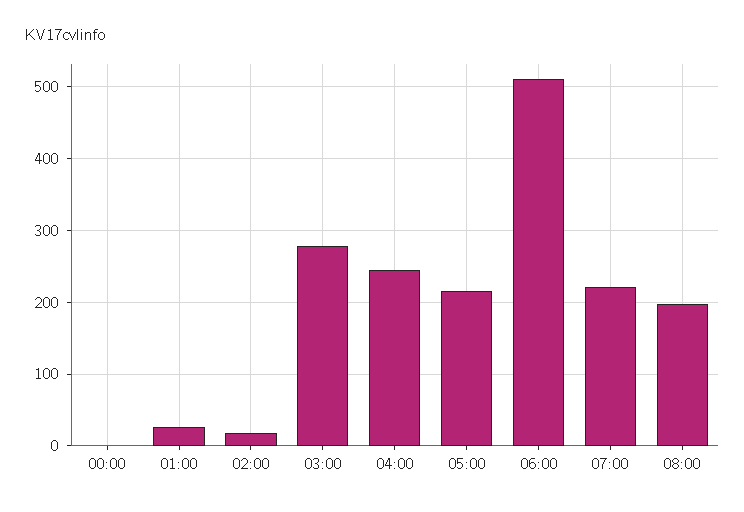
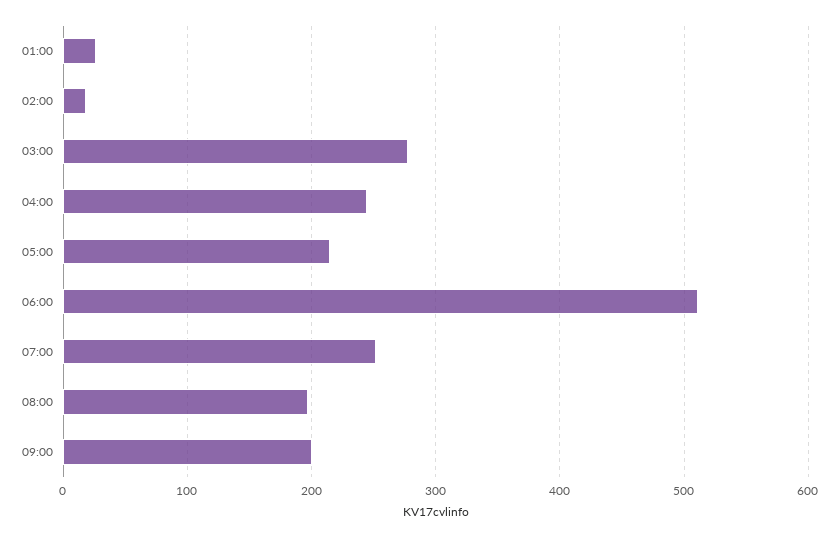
00:00: 0 -> none
07:00: 220 -> 250
09:00: none -> 200

